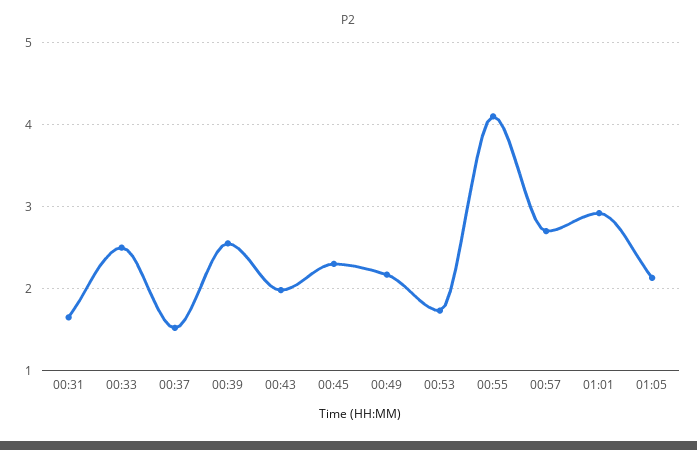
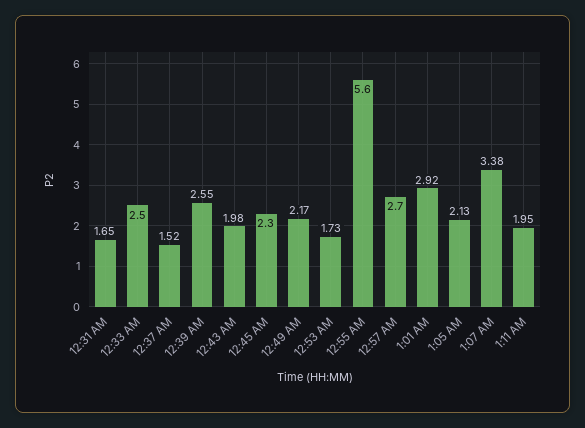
00:55: 4.1 -> 5.6
1:07 AM: none -> 3.38
1:11 AM: none -> 1.95

